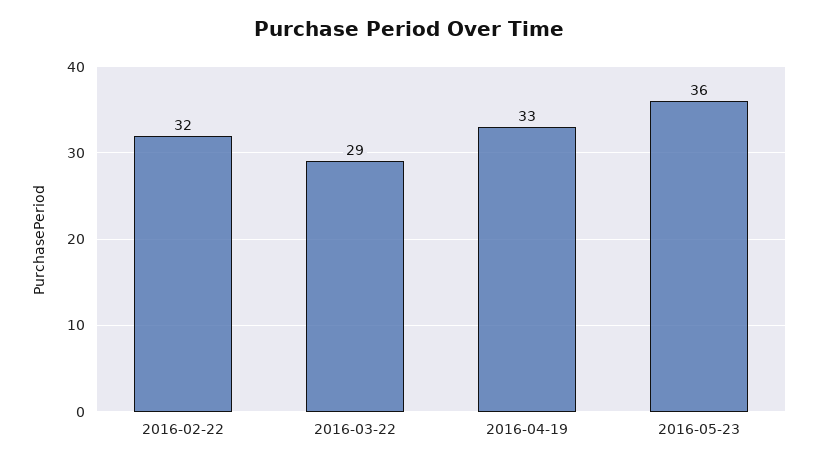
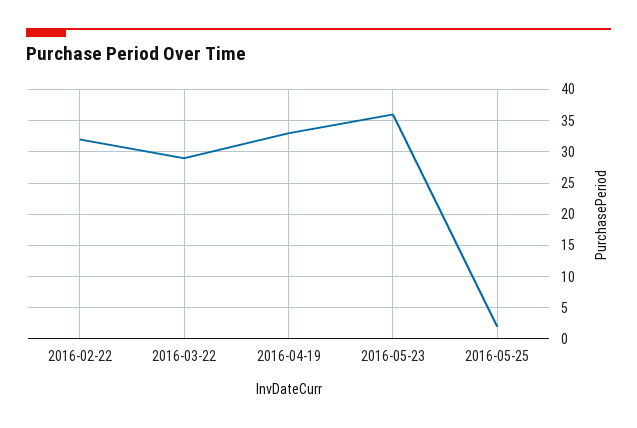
2016-05-25: none -> 2

